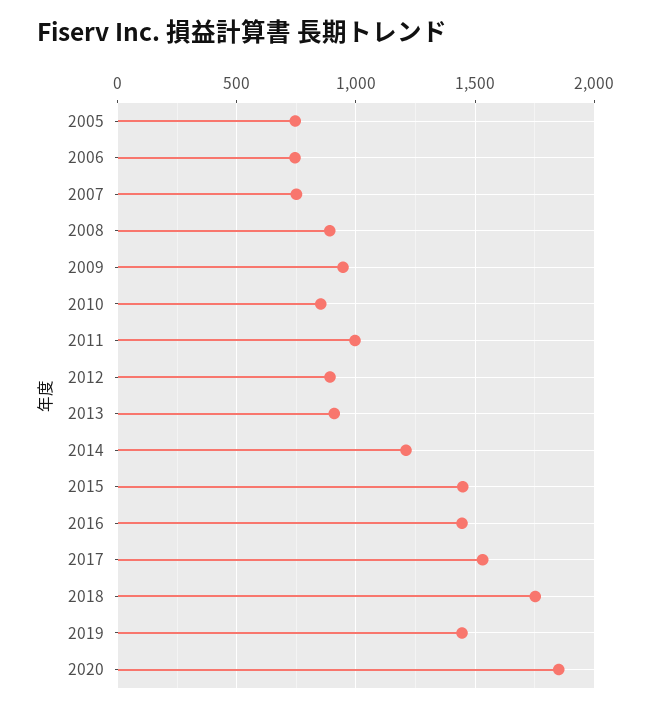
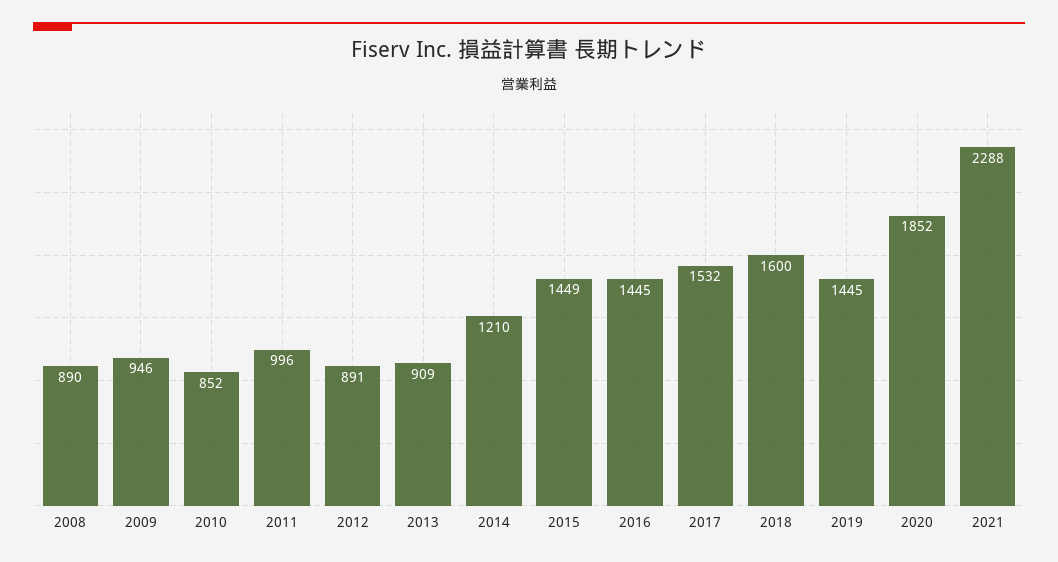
2005: 750 -> none
2006: 750 -> none
2007: 750 -> none
2018: 1750 -> 1600
2021: none -> 2288

